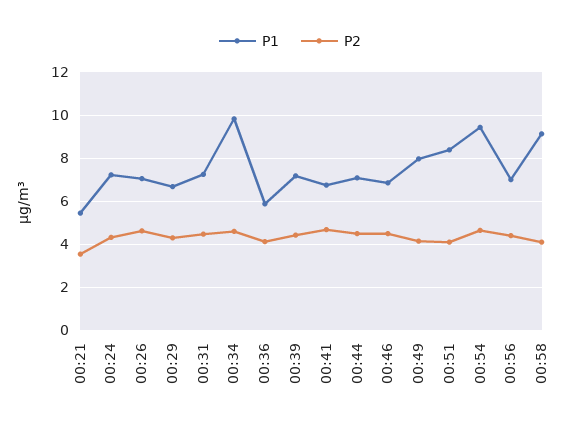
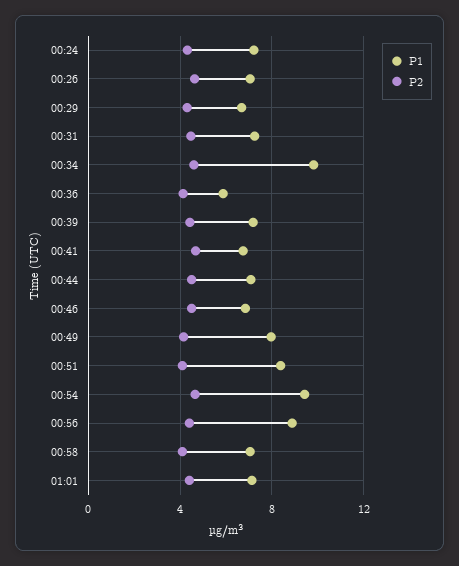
P1, 00:21: 5.5 -> none
P2, 00:21: 3.5 -> none
P1, 00:56: 7 -> 9
P1, 00:58: 9 -> 7
P1, 01:01: none -> 7
P2, 01:01: none -> 4.5

